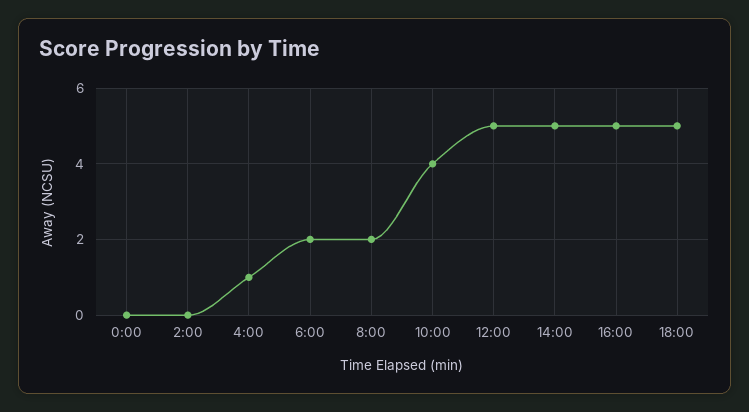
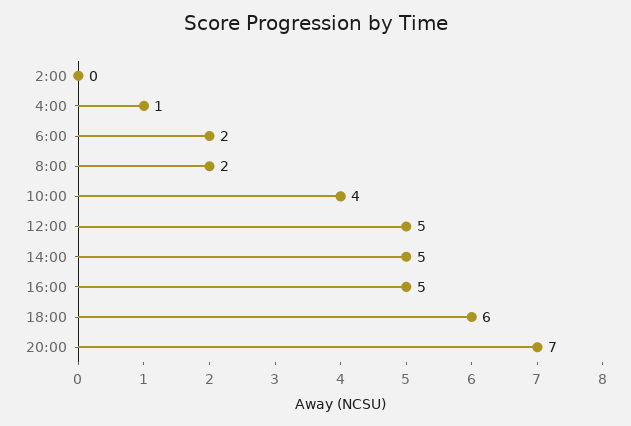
0:00: 0 -> none
18:00: 5 -> 6
20:00: none -> 7

